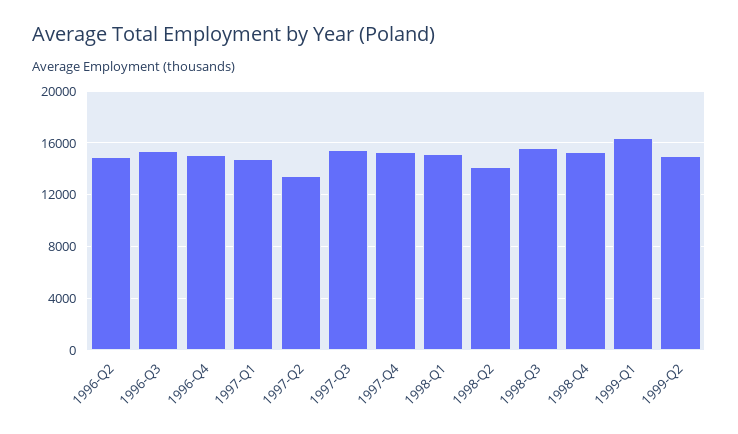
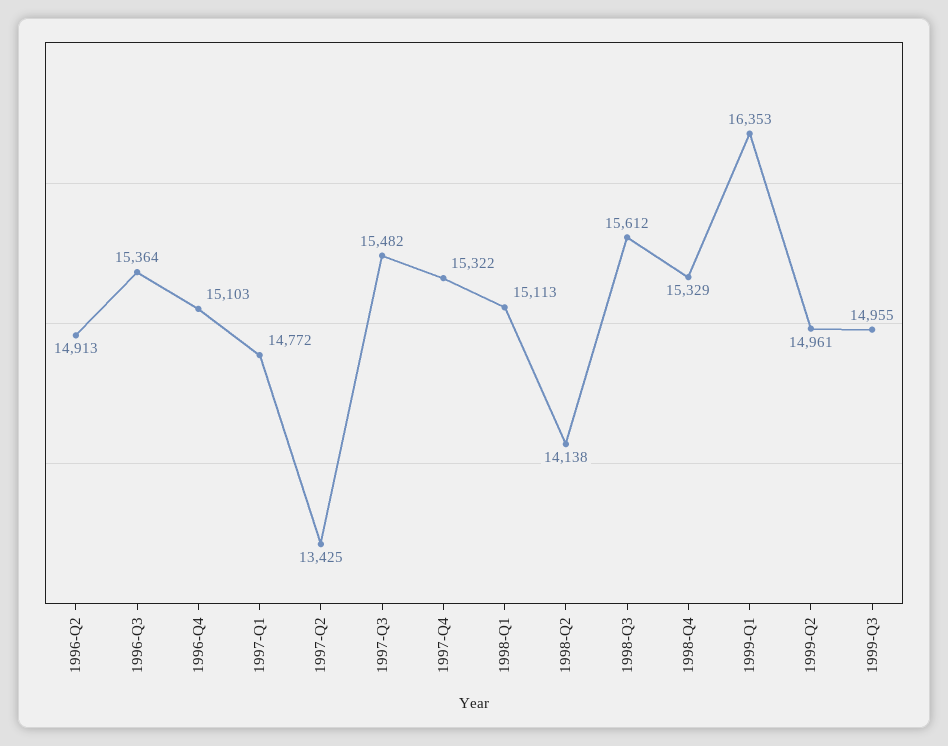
1999-Q3: none -> 14955

